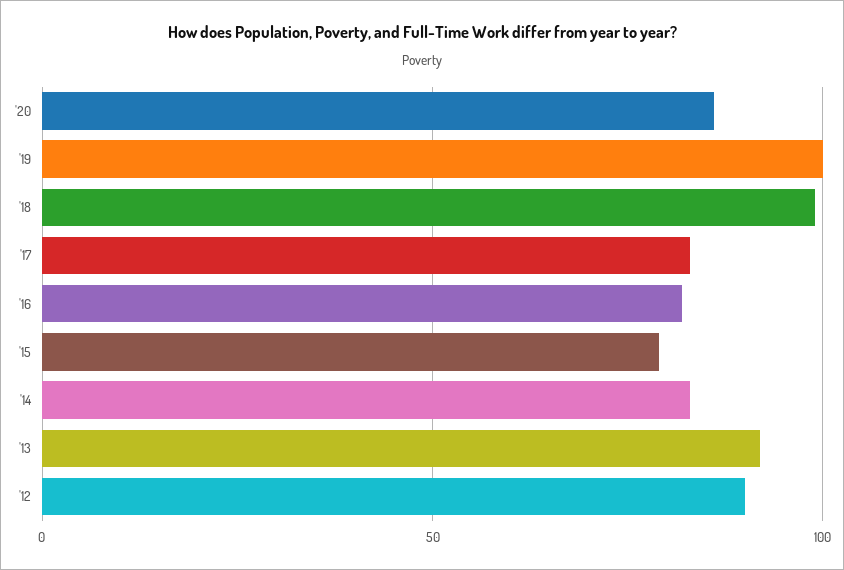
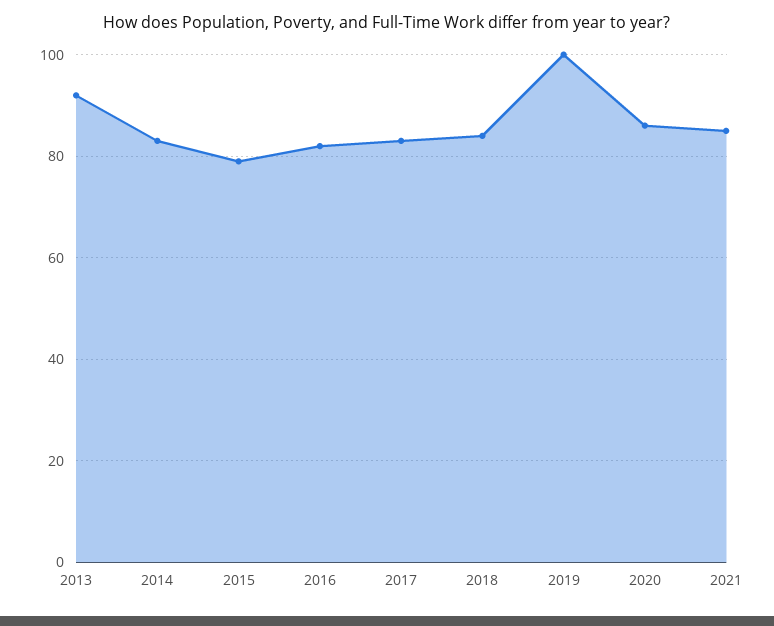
'18: 100 -> 85
'12: 90 -> none
2021: none -> 85

